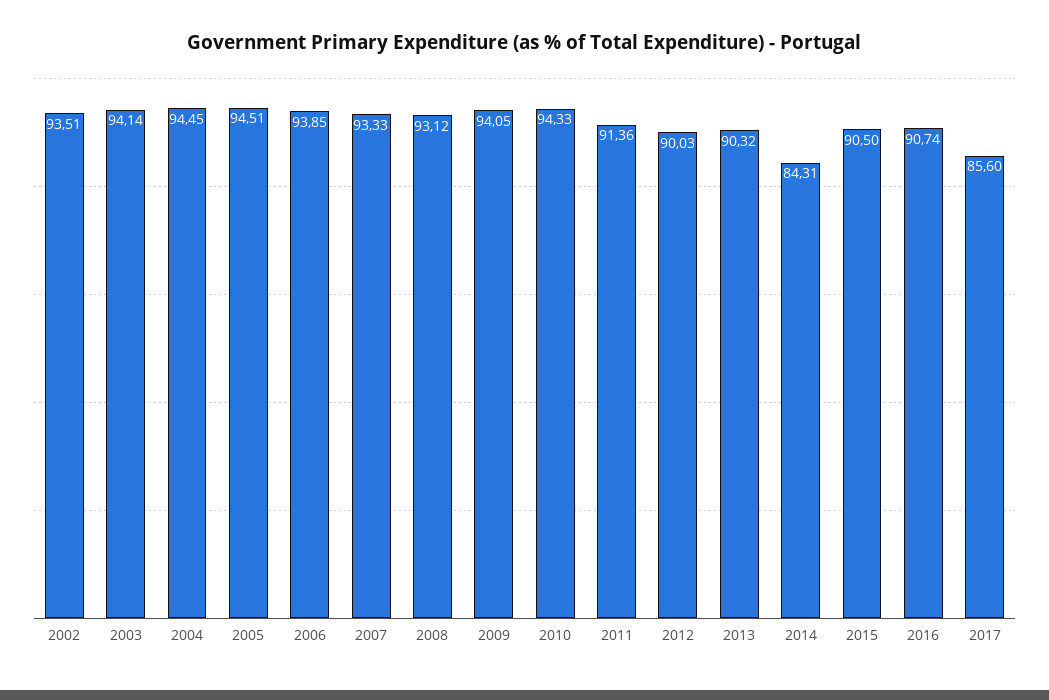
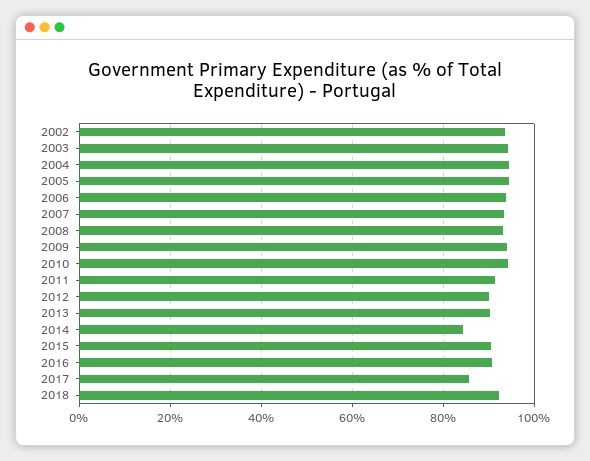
2018: none -> 92

